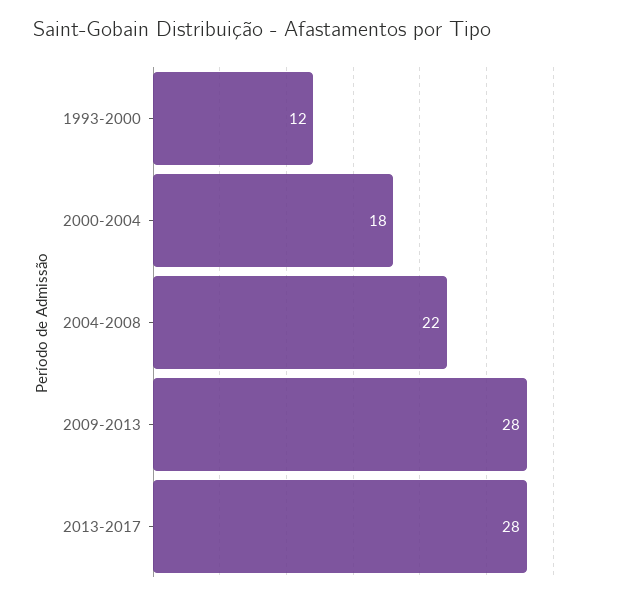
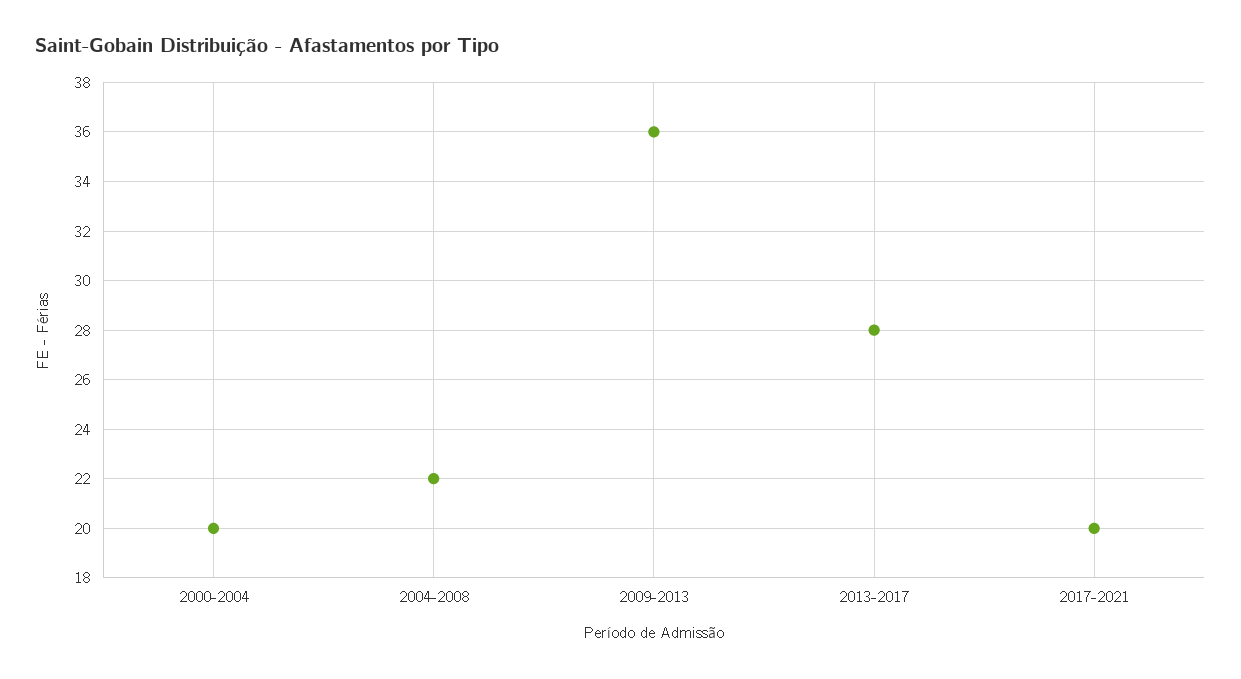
1993-2000: 12 -> none
2000-2004: 18 -> 20
2009-2013: 28 -> 36
2017-2021: none -> 20

